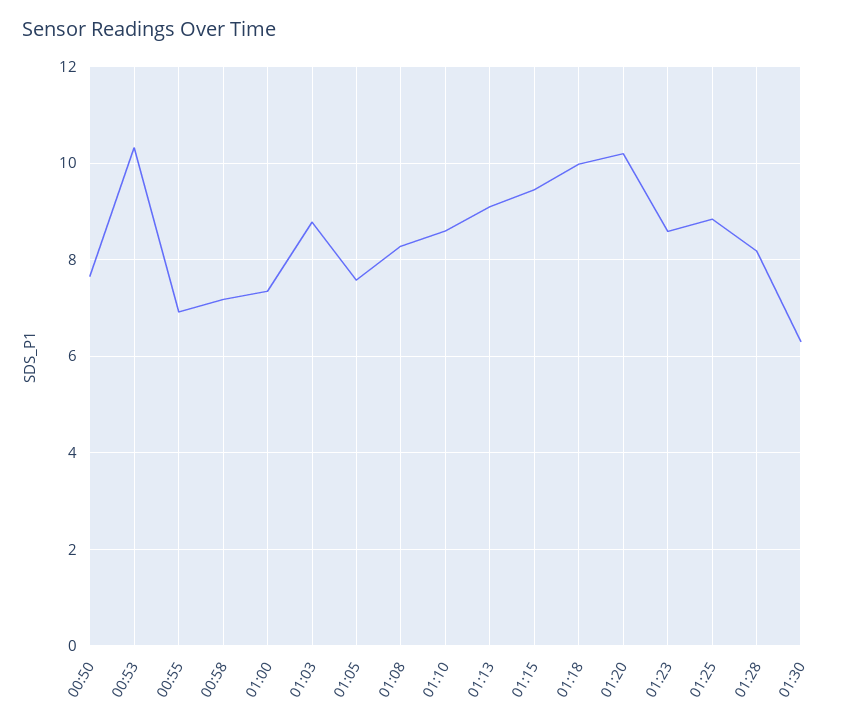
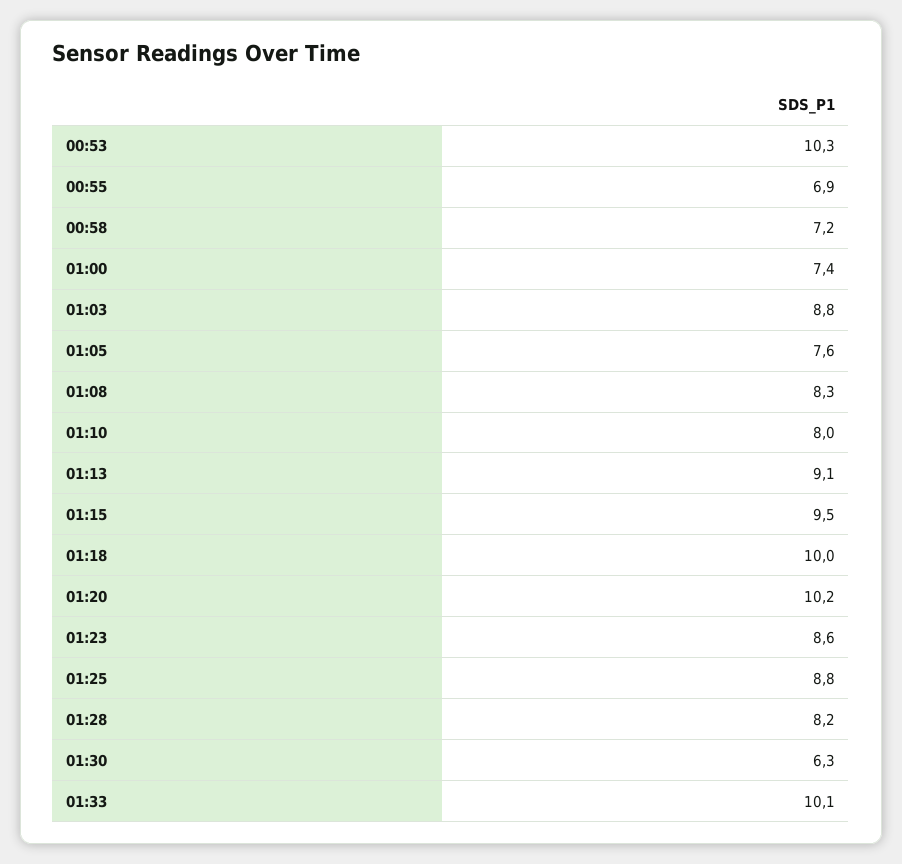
00:50: 7.6 -> none
01:10: 8.6 -> 8
01:33: none -> 10.1

